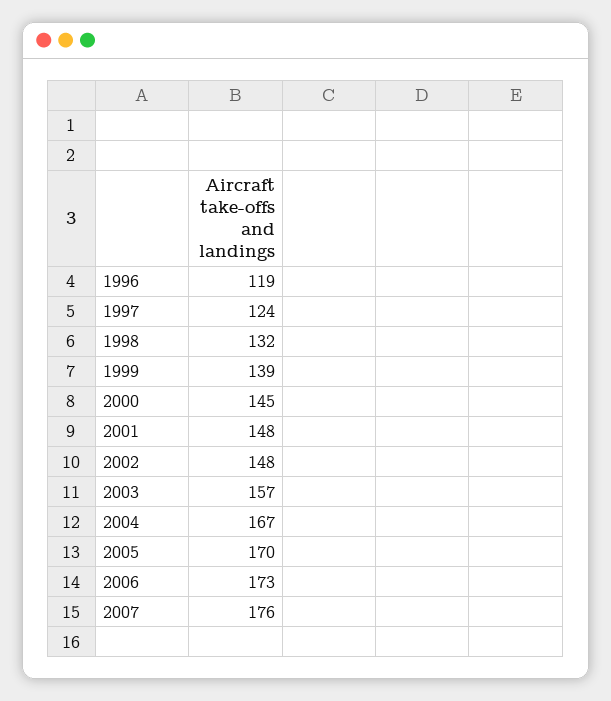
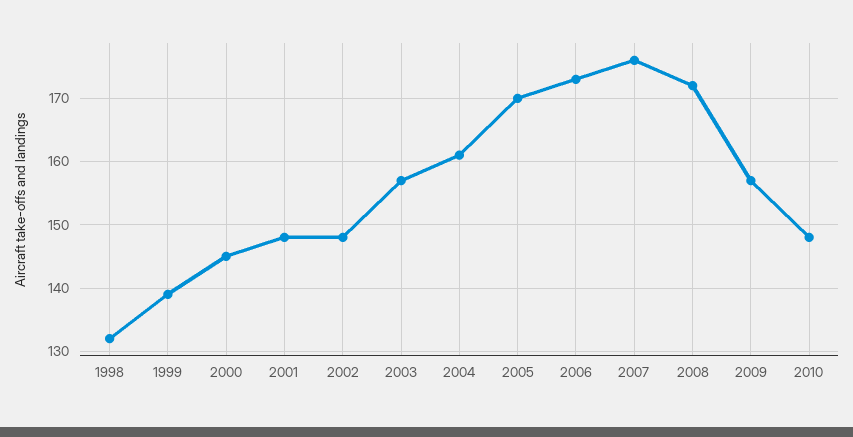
1996: 119 -> none
1997: 124 -> none
2004: 167 -> 161
2008: none -> 172
2009: none -> 157
2010: none -> 148

